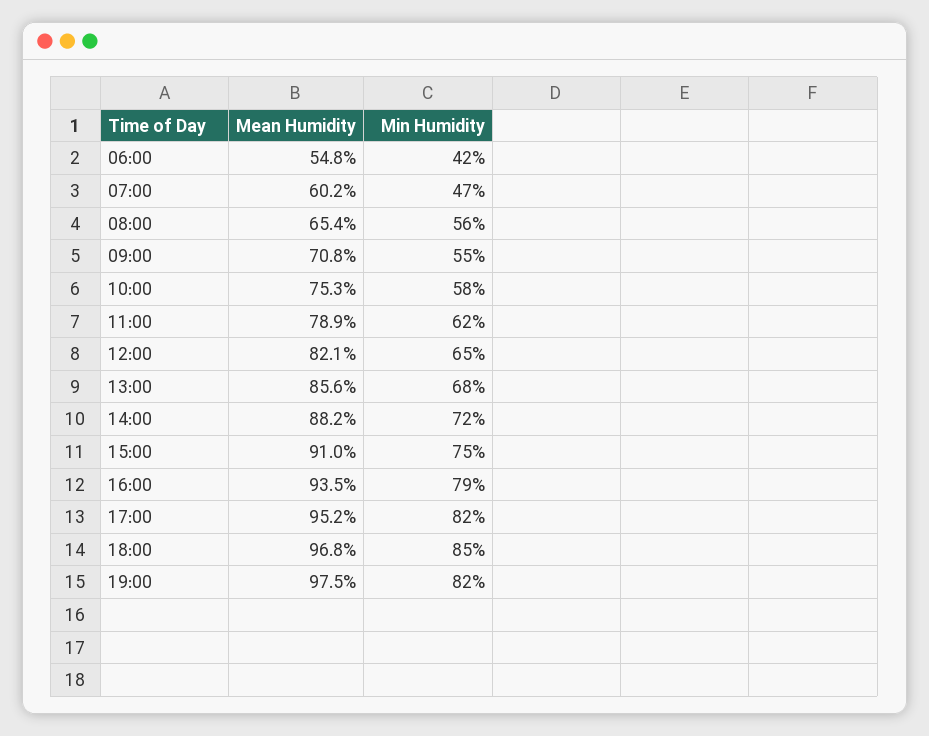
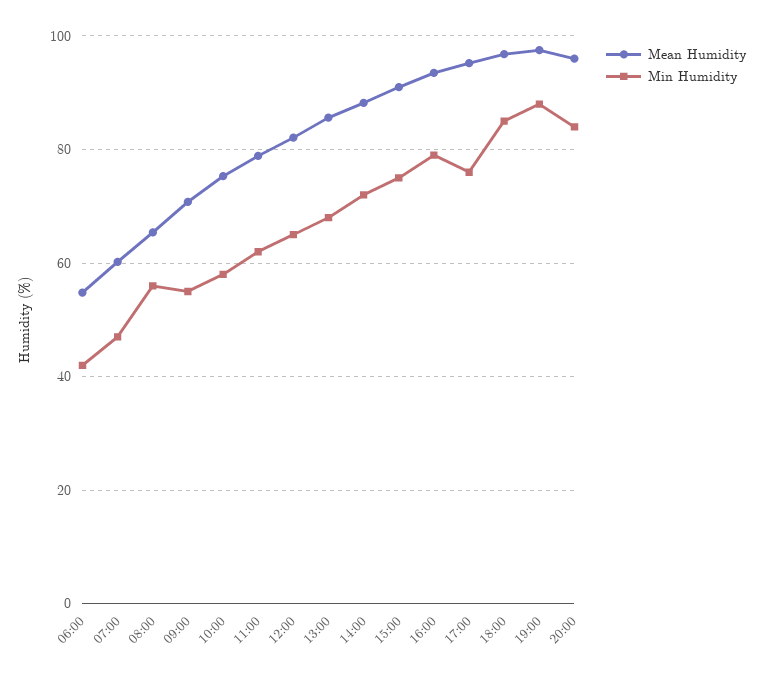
Min Humidity, 17:00: 82 -> 76
Min Humidity, 19:00: 82 -> 88
Mean Humidity, 20:00: none -> 96
Min Humidity, 20:00: none -> 84

